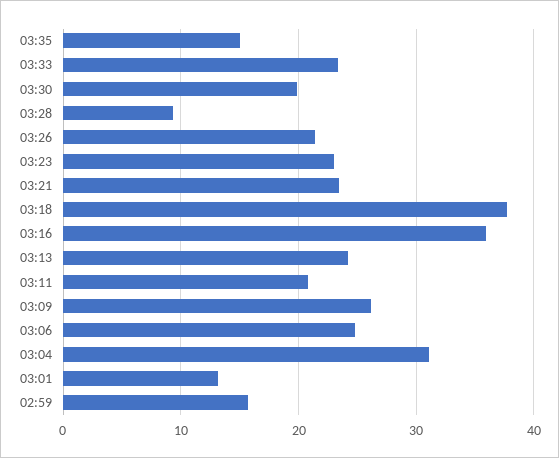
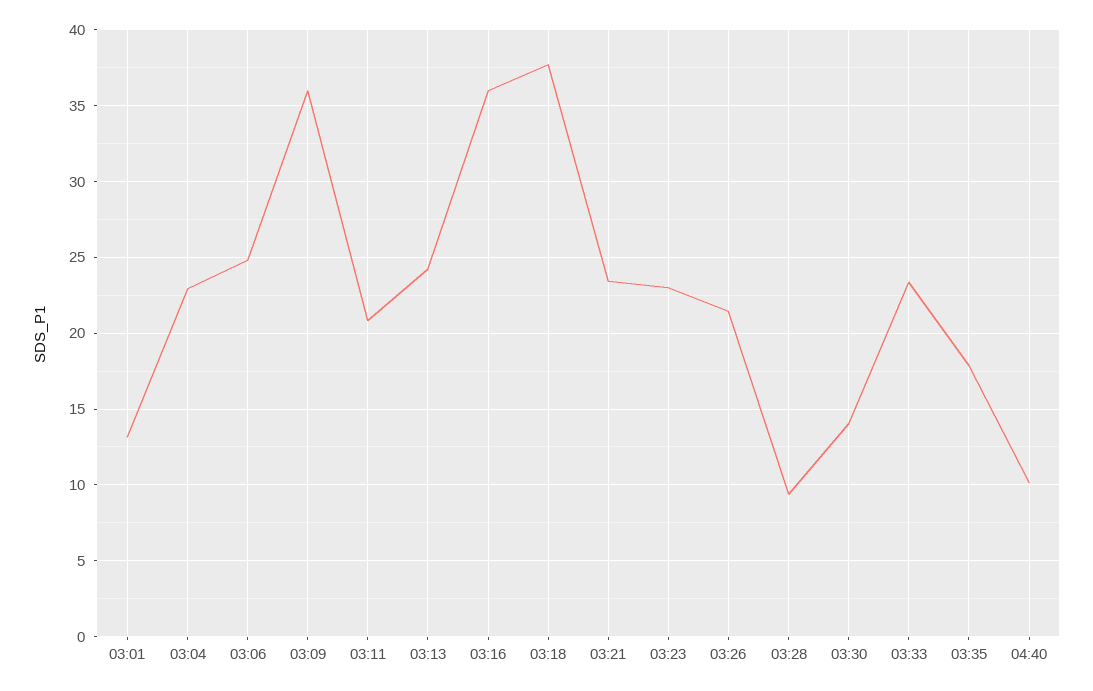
03:35: 15 -> 18
03:30: 20 -> 14
03:09: 26 -> 36
03:04: 31 -> 23
02:59: 16 -> none
04:40: none -> 10

